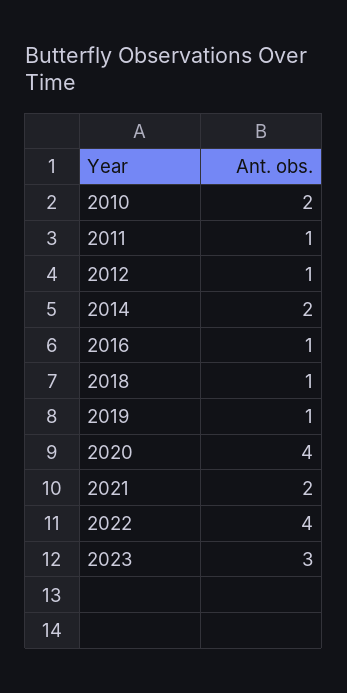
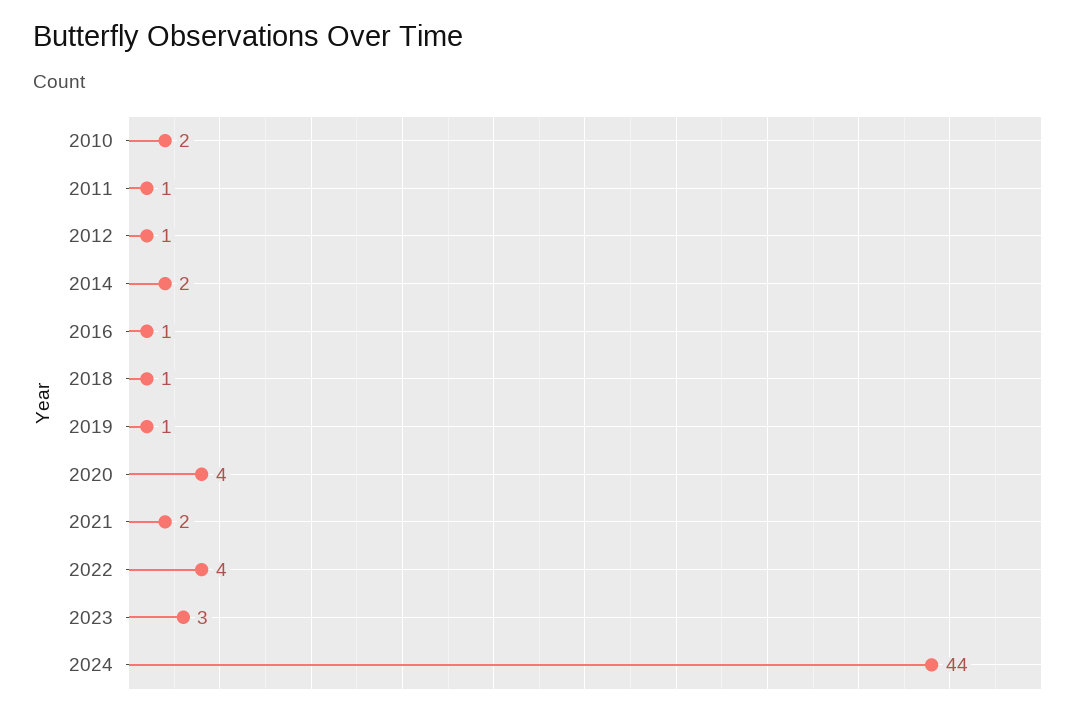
2024: none -> 44

